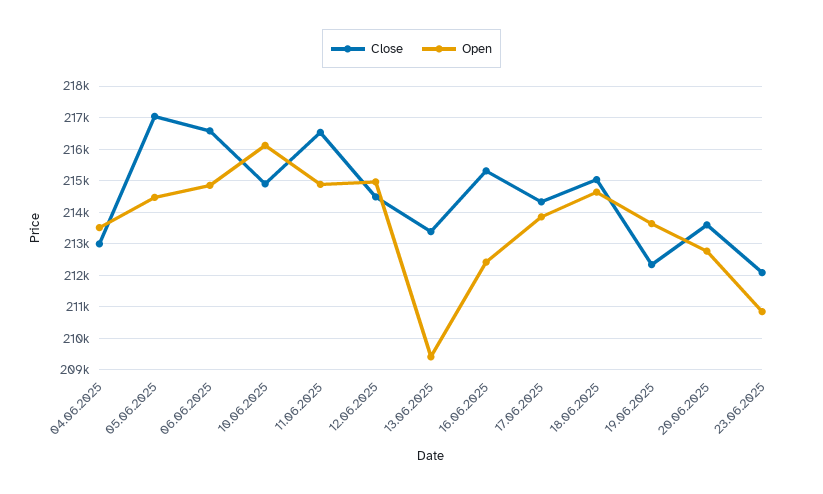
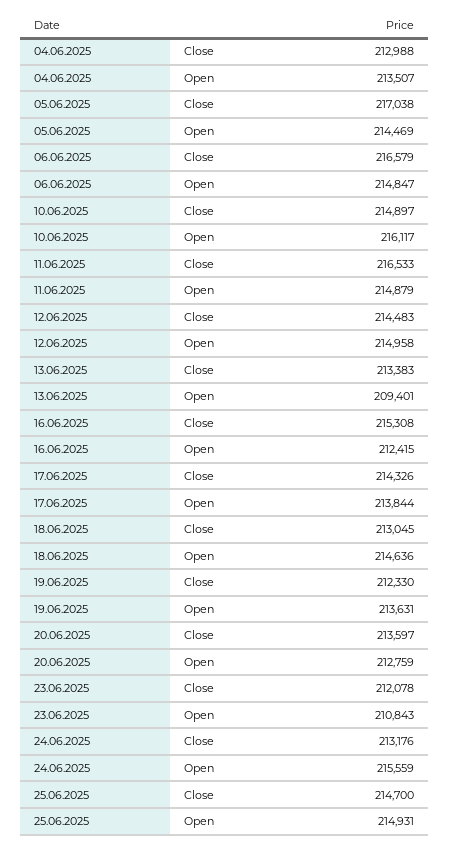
Close, 18.06.2025: 215000 -> 213045
Close, 24.06.2025: none -> 213176
Open, 24.06.2025: none -> 215559
Close, 25.06.2025: none -> 214700
Open, 25.06.2025: none -> 214931

